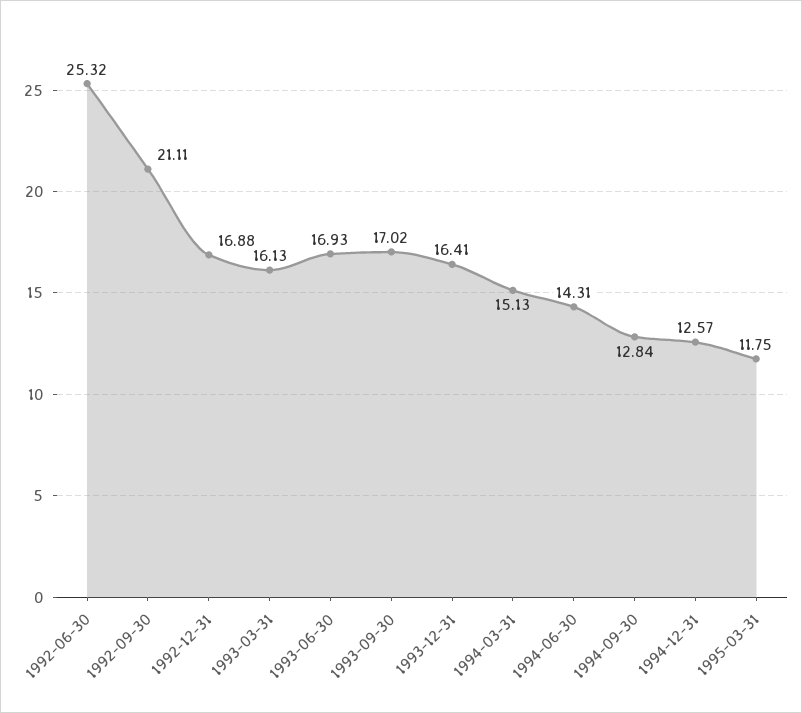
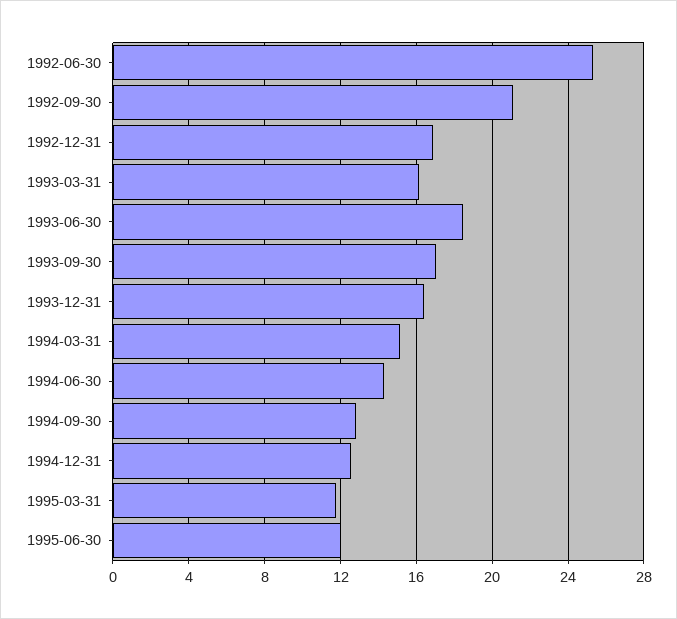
1993-06-30: 16.93 -> 18.5
1995-06-30: none -> 12

